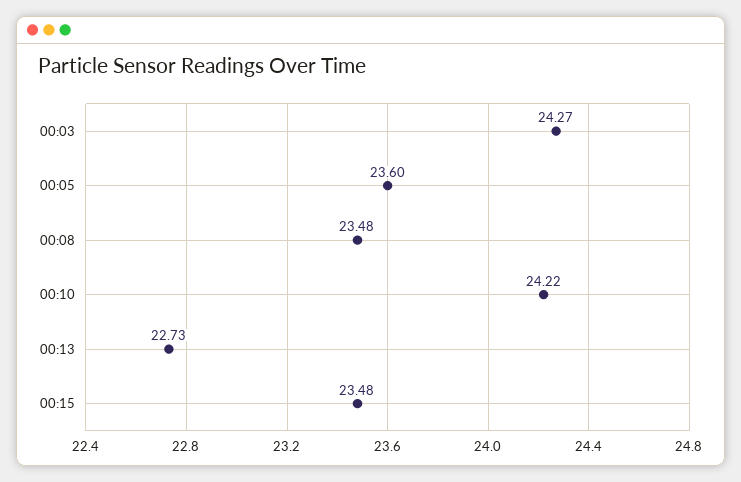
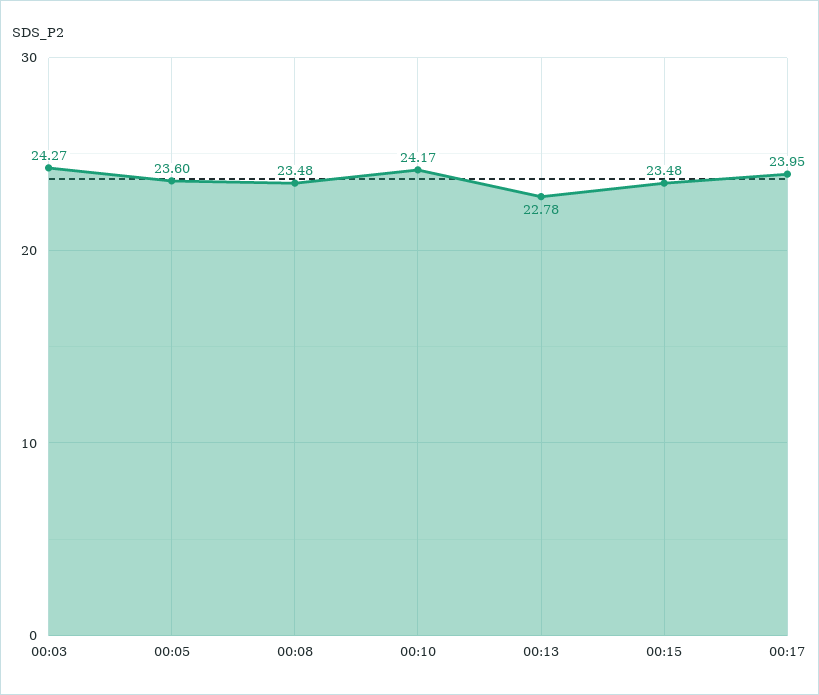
00:10: 24.22 -> 24.17
00:13: 22.73 -> 22.78
00:17: none -> 23.95

